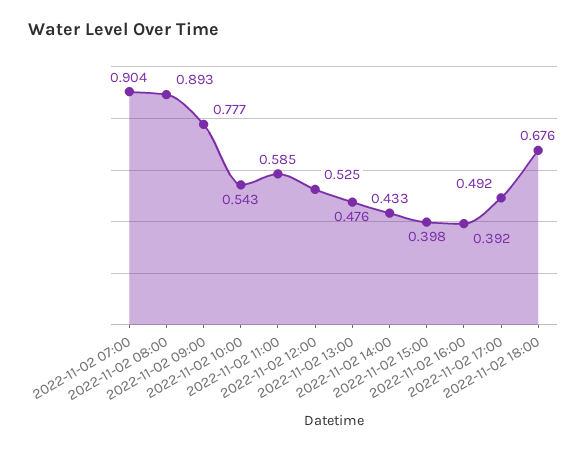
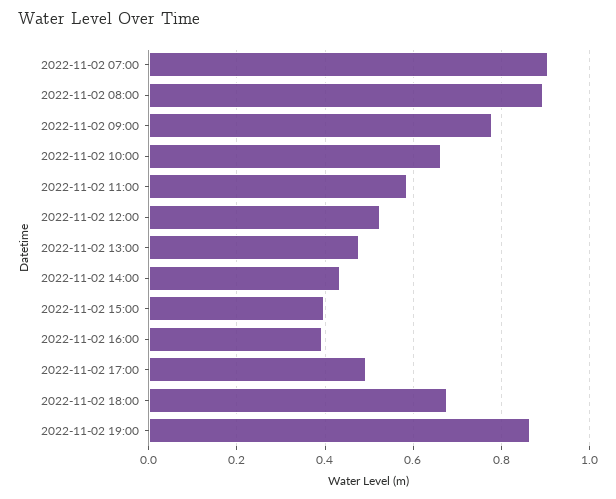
2022-11-02 10:00: 0.543 -> 0.66
2022-11-02 19:00: none -> 0.86

